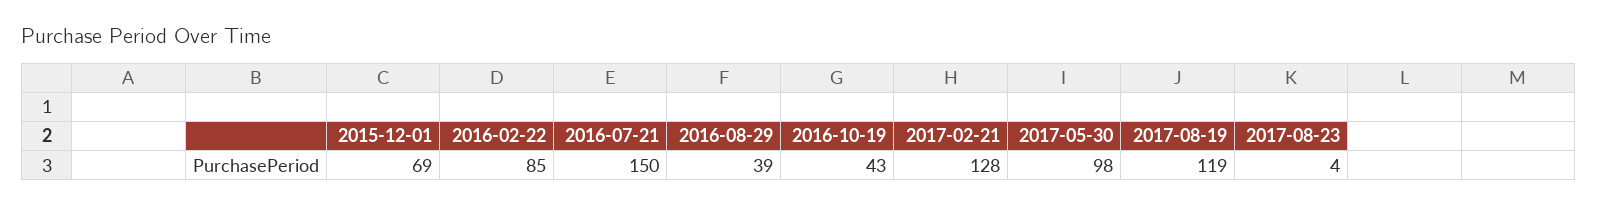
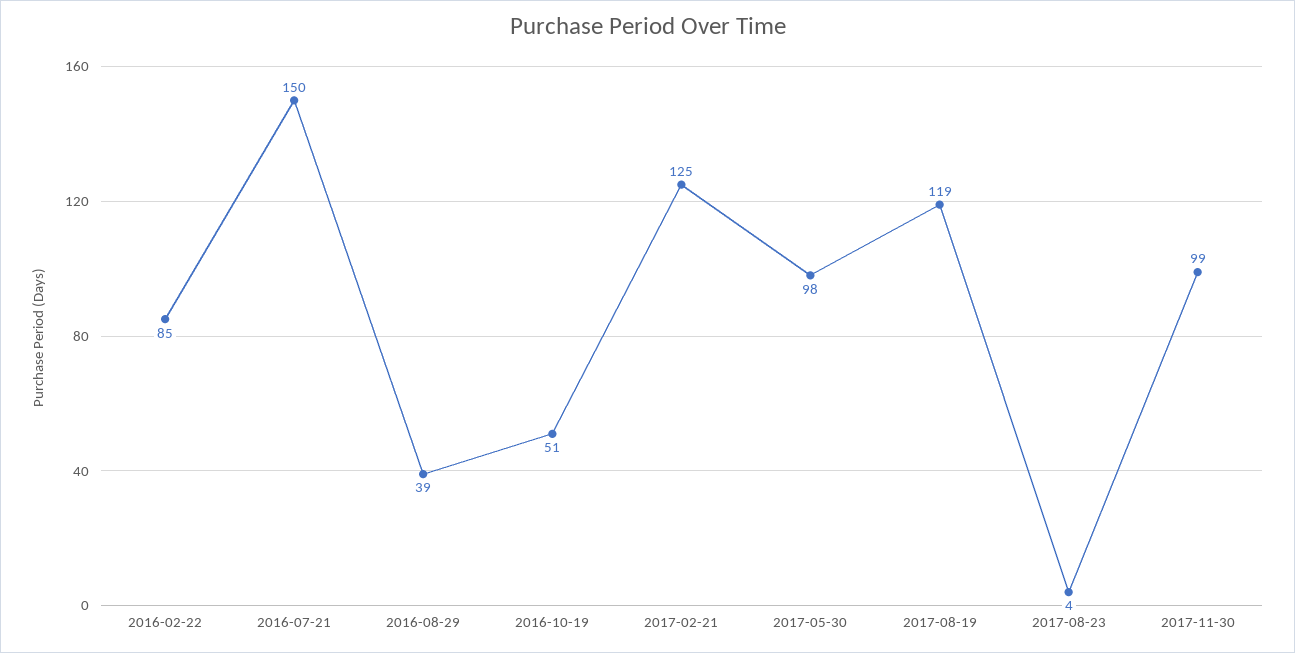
2015-12-01: 69 -> none
2016-10-19: 43 -> 51
2017-02-21: 128 -> 125
2017-11-30: none -> 99

